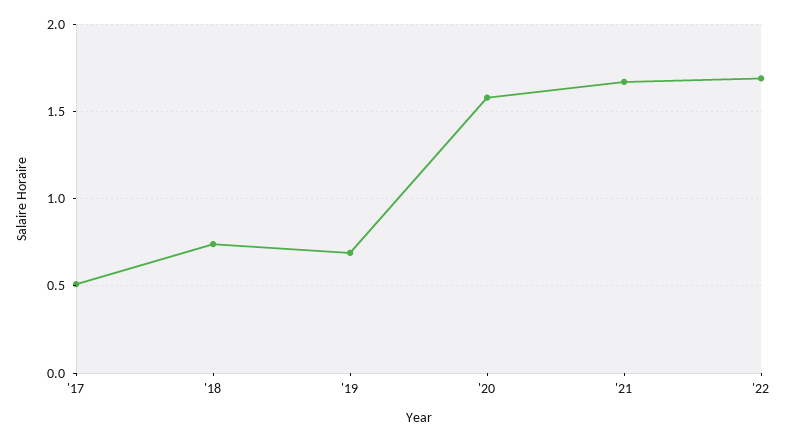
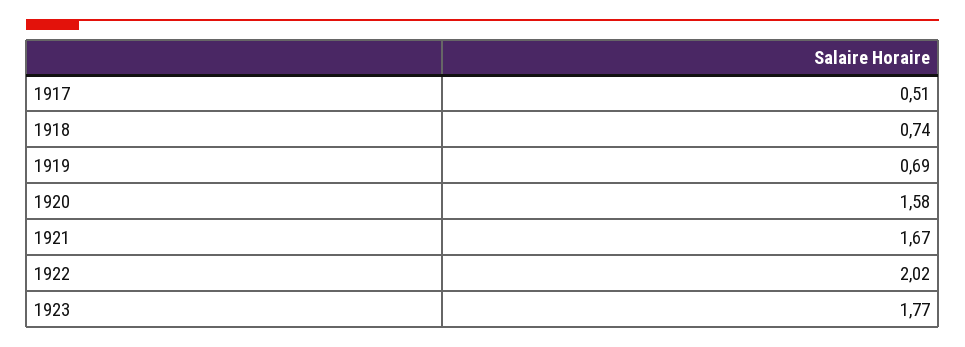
'22: 1.7 -> 2.02
1923: none -> 1.77

